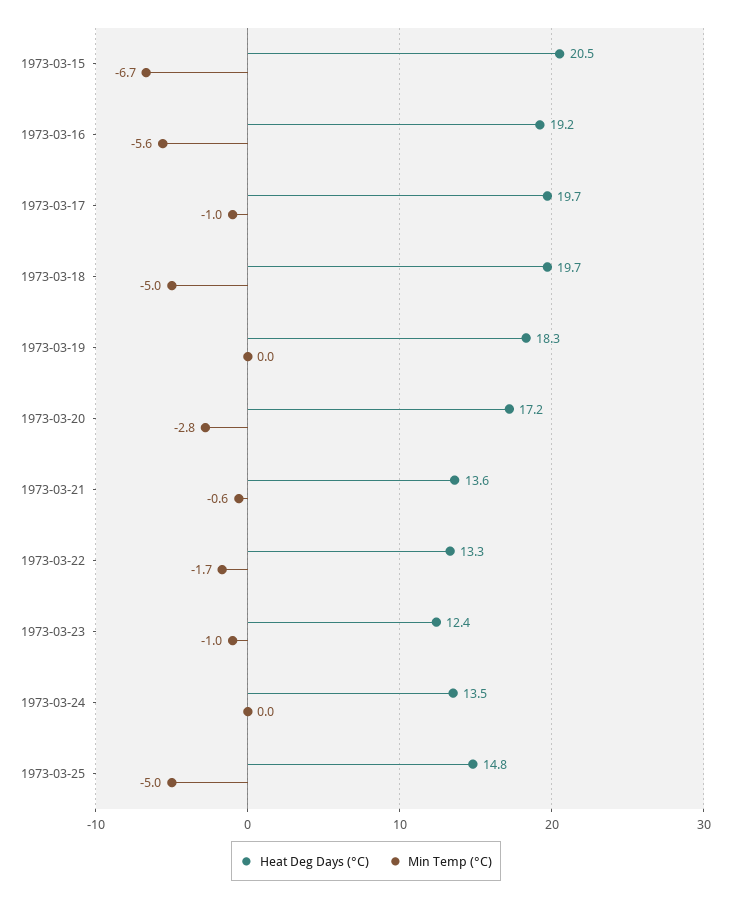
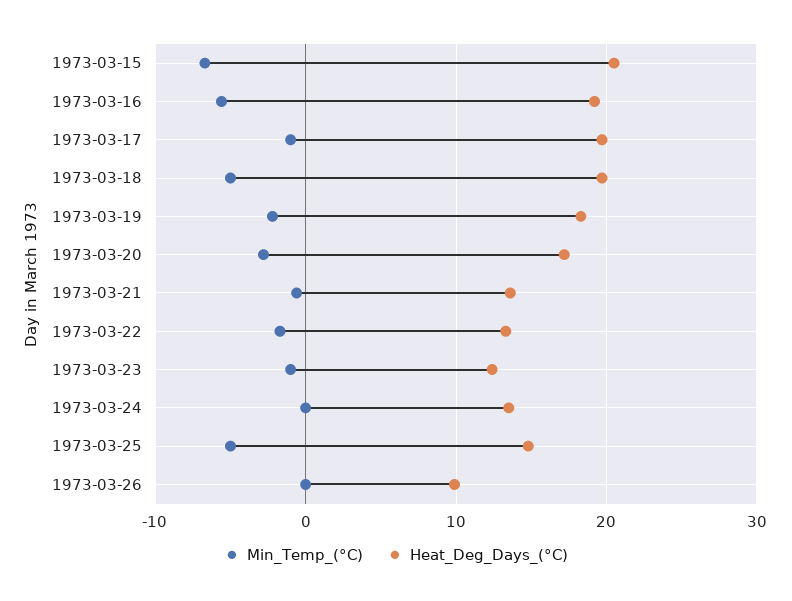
Min Temp (°C), 1973-03-19: 0 -> -2
Min Temp (°C), 1973-03-26: none -> 0
Heat Deg Days (°C), 1973-03-26: none -> 10

